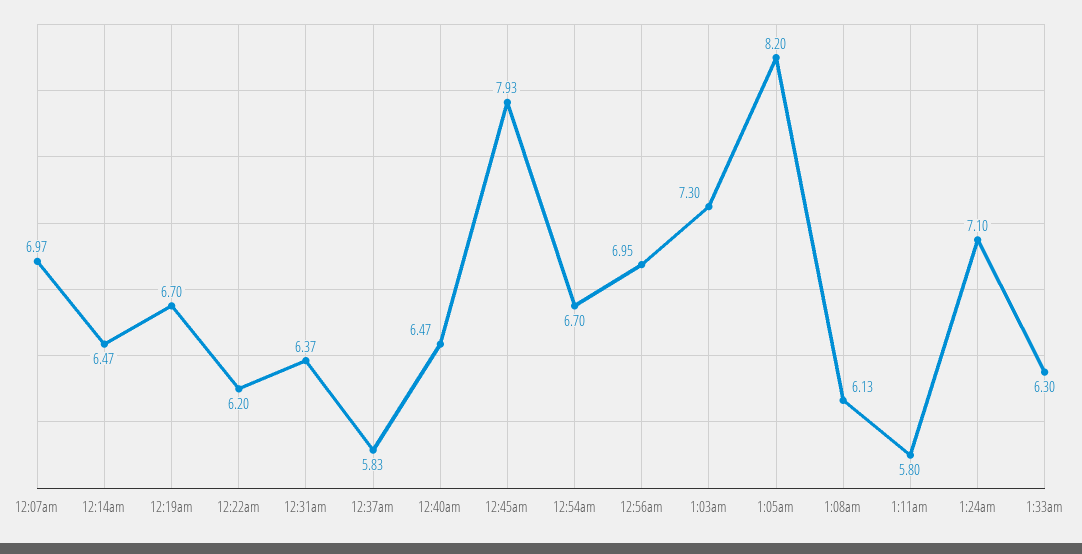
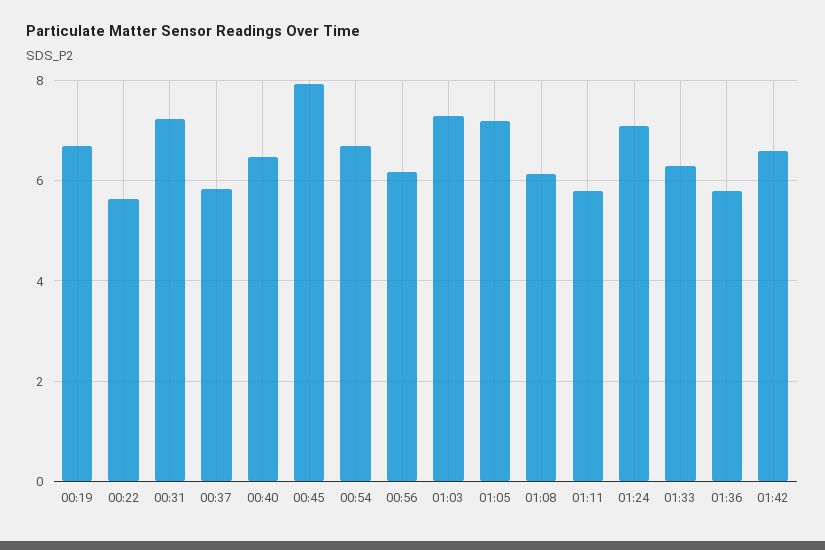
12:07am: 6.97 -> none
12:14am: 6.47 -> none
12:22am: 6.2 -> 5.6
12:31am: 6.37 -> 7.2
12:56am: 6.95 -> 6.2
1:05am: 8.2 -> 7.2
01:36: none -> 5.8
01:42: none -> 6.6

